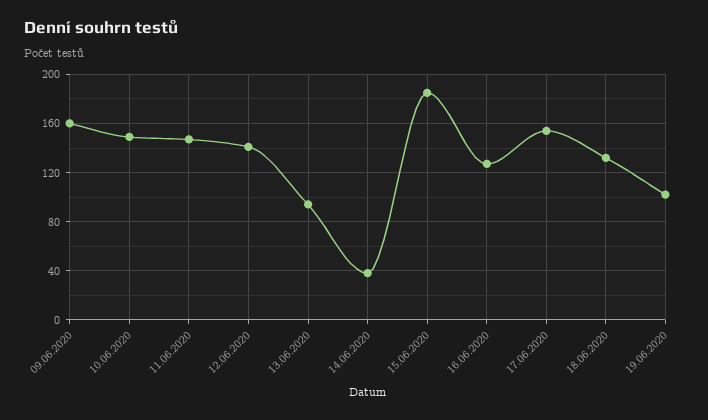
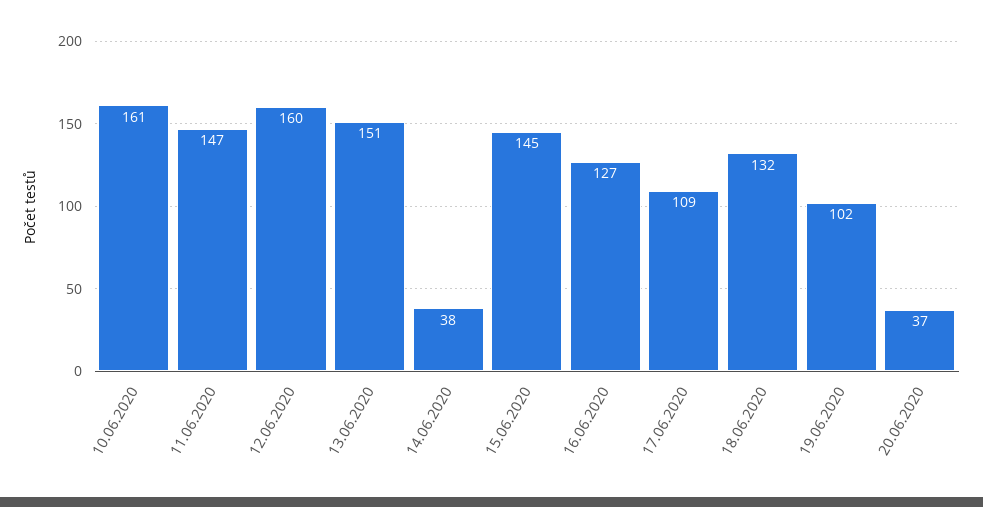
09.06.2020: 160 -> none
10.06.2020: 150 -> 161
12.06.2020: 140 -> 160
13.06.2020: 95 -> 151
15.06.2020: 185 -> 145
17.06.2020: 155 -> 109
20.06.2020: none -> 37

